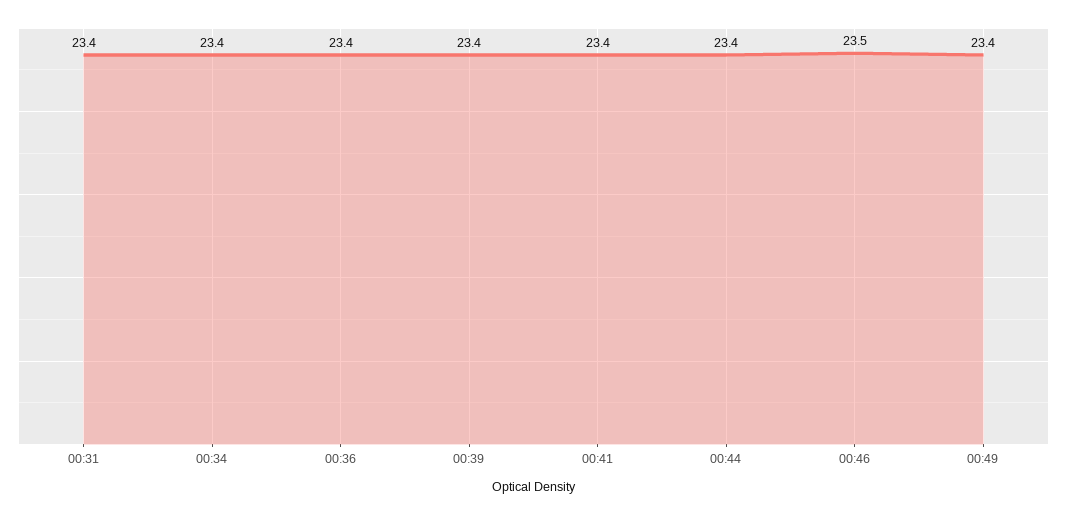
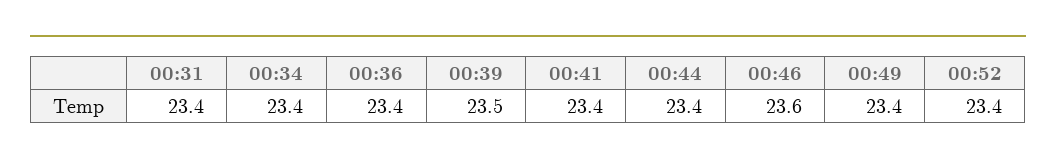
00:39: 23.4 -> 23.5
00:46: 23.5 -> 23.6
00:52: none -> 23.4

